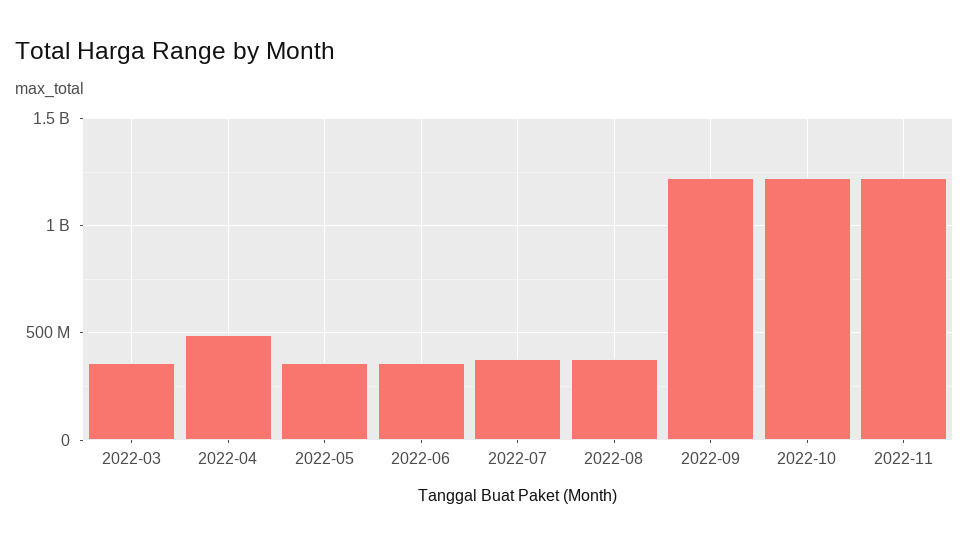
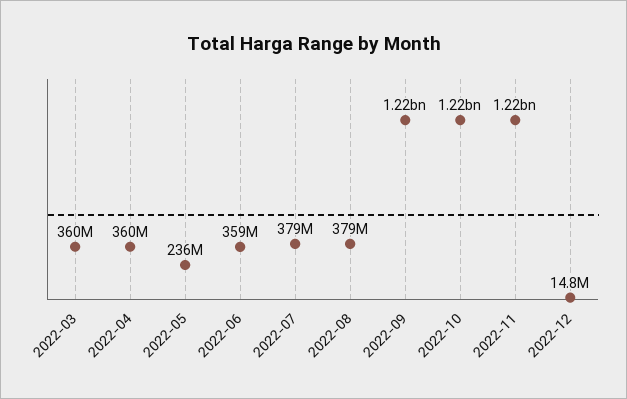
2022-04: 500000000 -> 360000000
2022-05: 350000000 -> 236000000
2022-12: none -> 14800000

